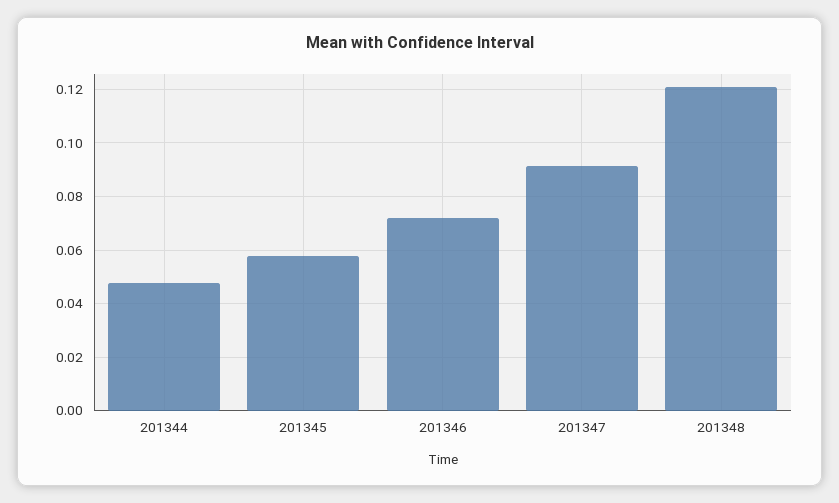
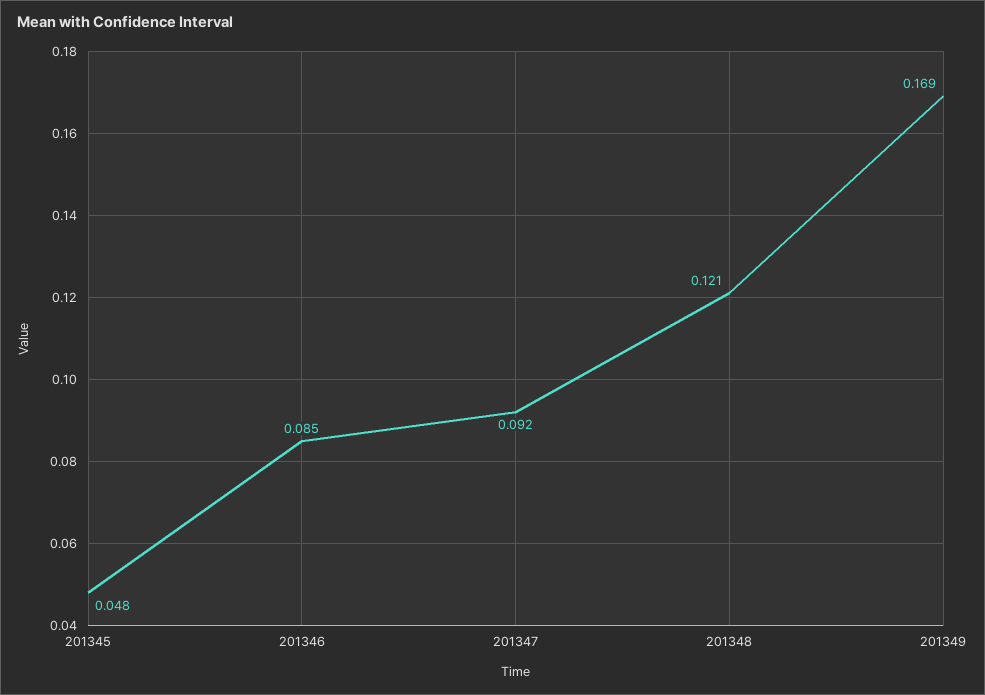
201344: 0.0475 -> none
201345: 0.0575 -> 0.048
201346: 0.0725 -> 0.085
201349: none -> 0.169

